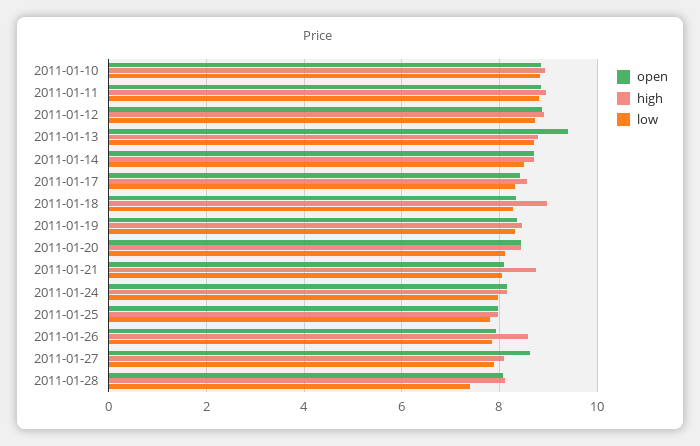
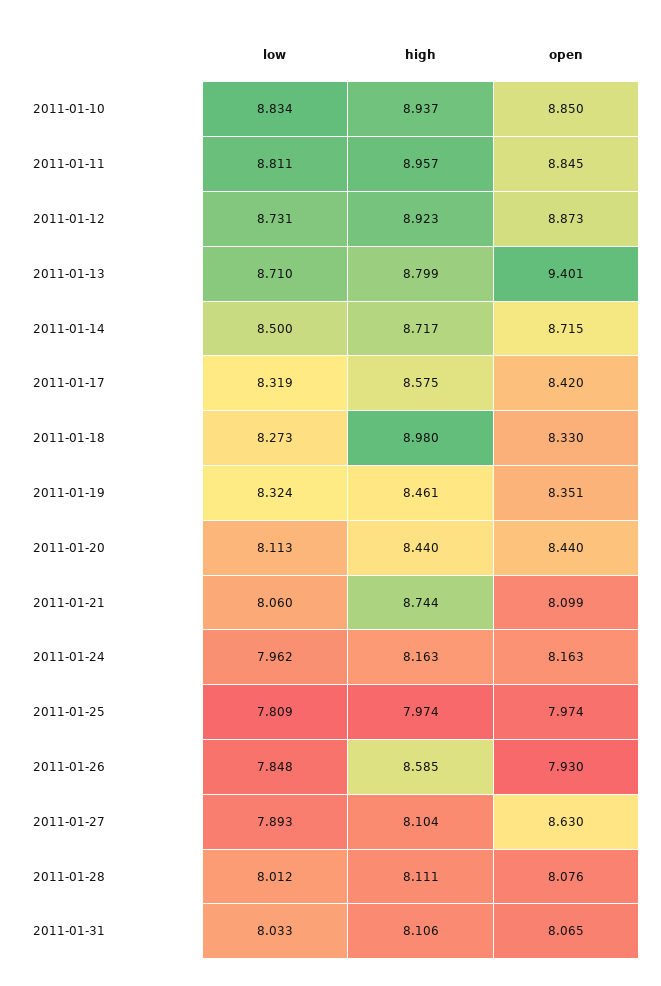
low, 2011-01-28: 7.4 -> 8.012
low, 2011-01-31: none -> 8.033
high, 2011-01-31: none -> 8.106
open, 2011-01-31: none -> 8.065

